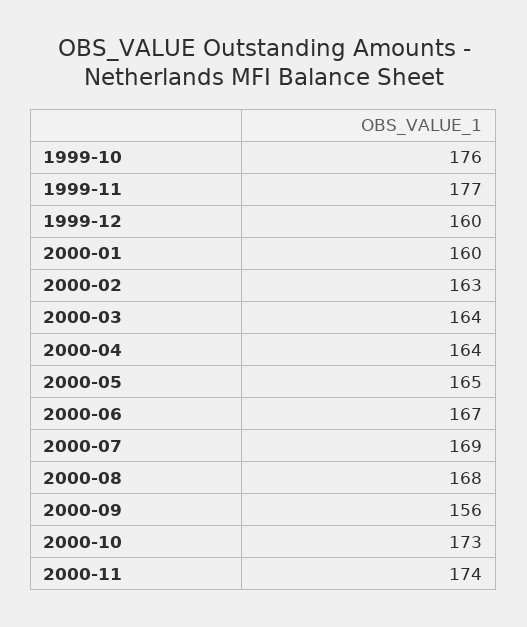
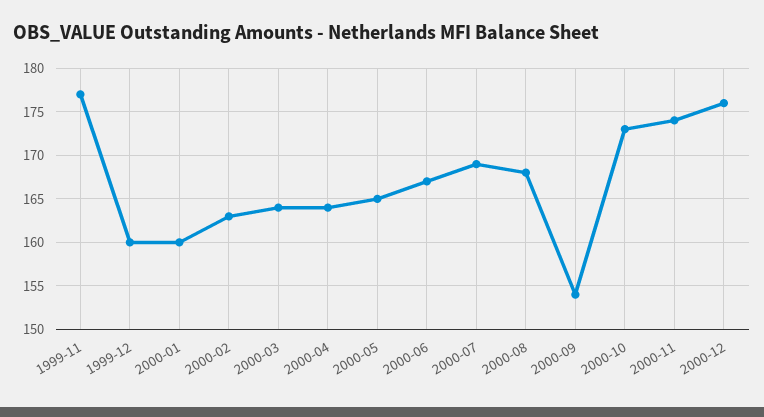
1999-10: 176 -> none
2000-09: 156 -> 154
2000-12: none -> 176

